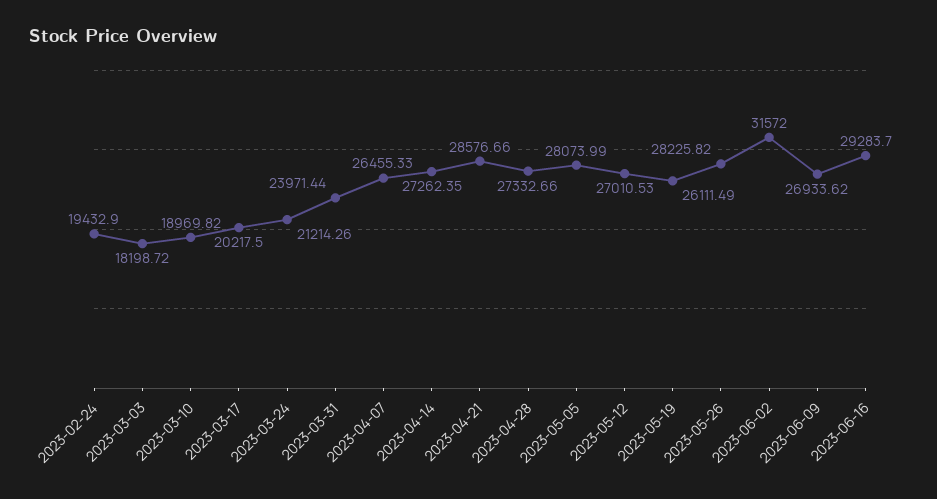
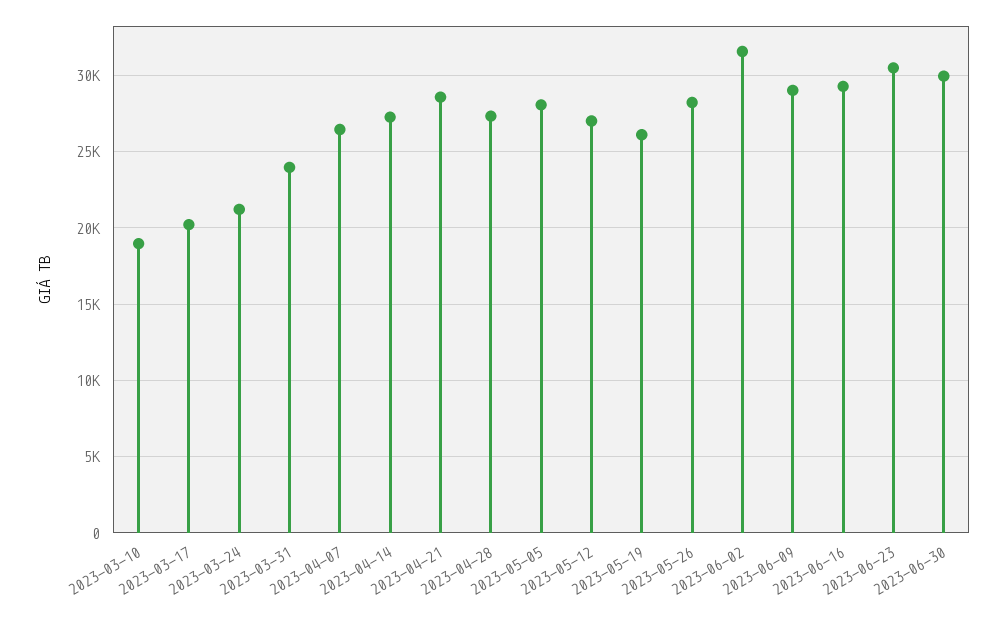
2023-02-24: 19432.9 -> none
2023-03-03: 18198.72 -> none
2023-06-09: 26933.62 -> 29000
2023-06-23: none -> 30500
2023-06-30: none -> 30000

